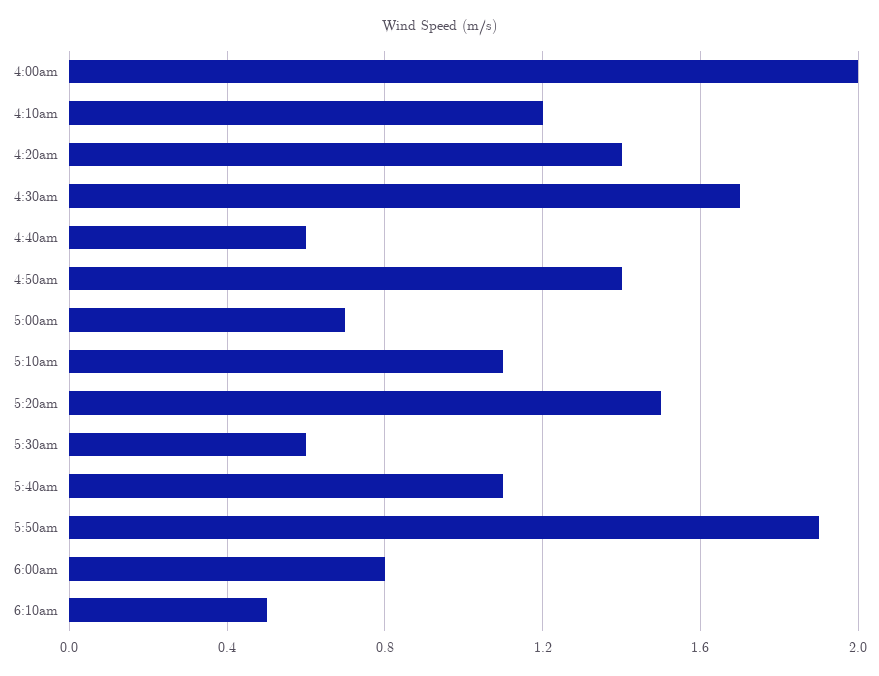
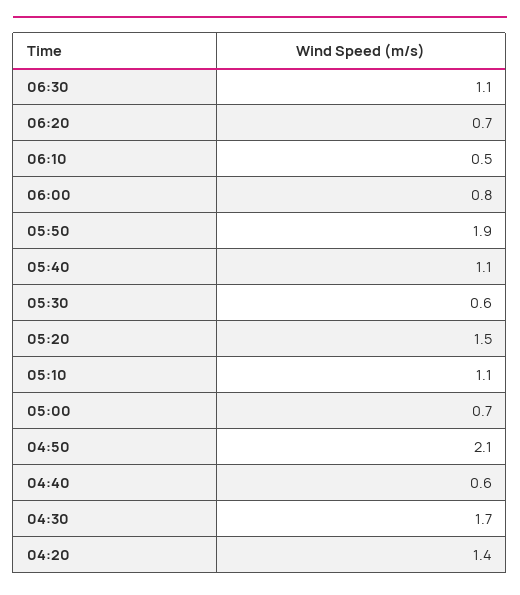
4:00am: 2 -> none
4:10am: 1.2 -> none
4:50am: 1.4 -> 2.1
06:30: none -> 1.1
06:20: none -> 0.7

